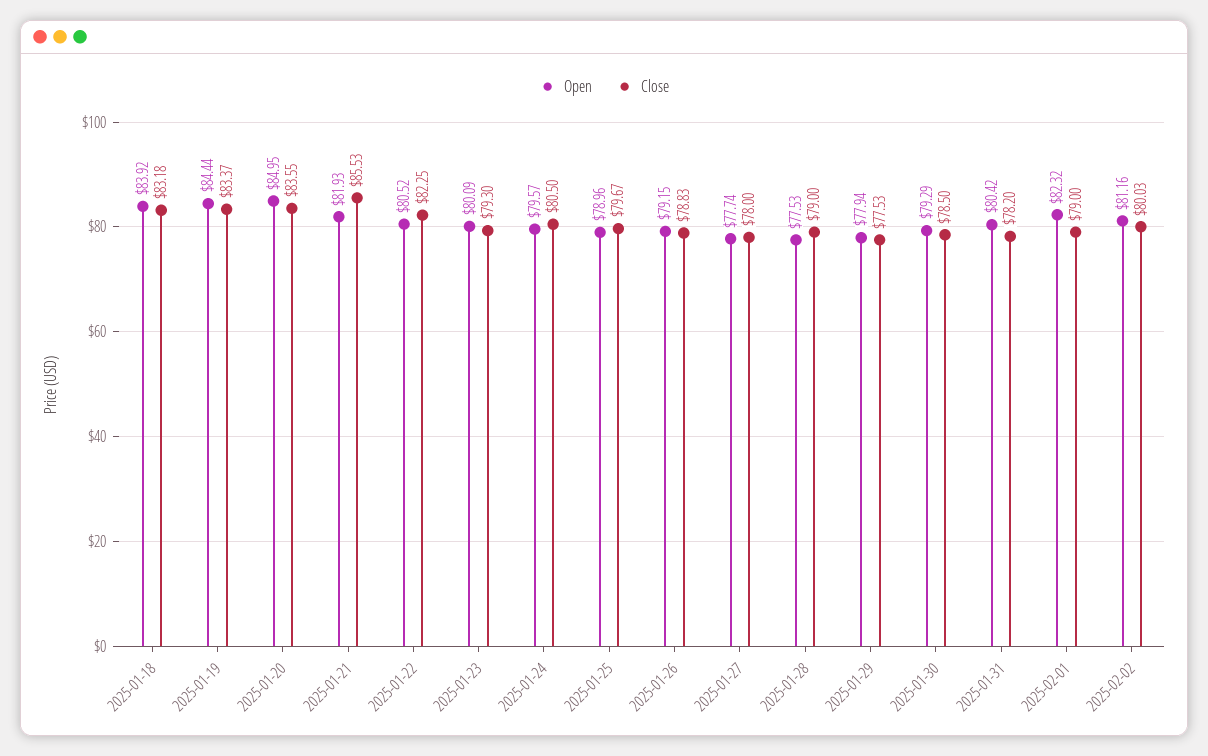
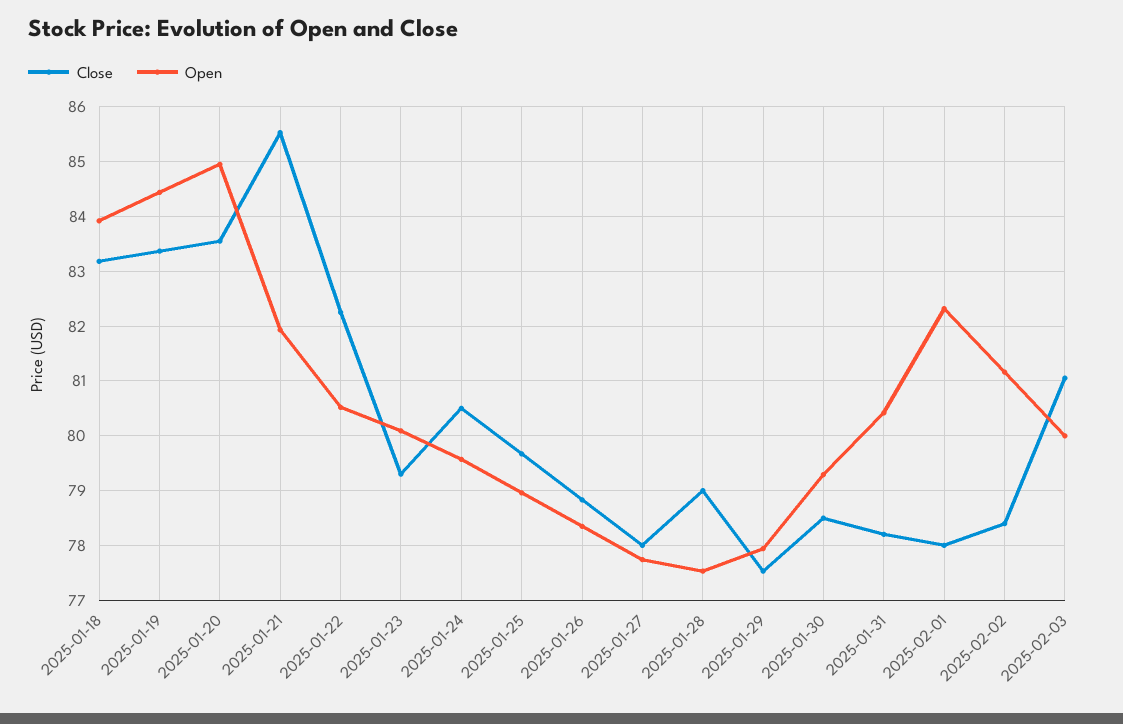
Open, 2025-01-26: 79.15 -> 78.4
Close, 2025-02-01: 79 -> 78
Close, 2025-02-02: 80.03 -> 78.4
Close, 2025-02-03: none -> 81
Open, 2025-02-03: none -> 80

